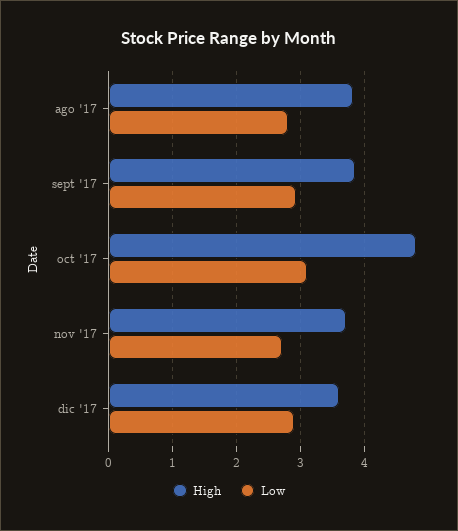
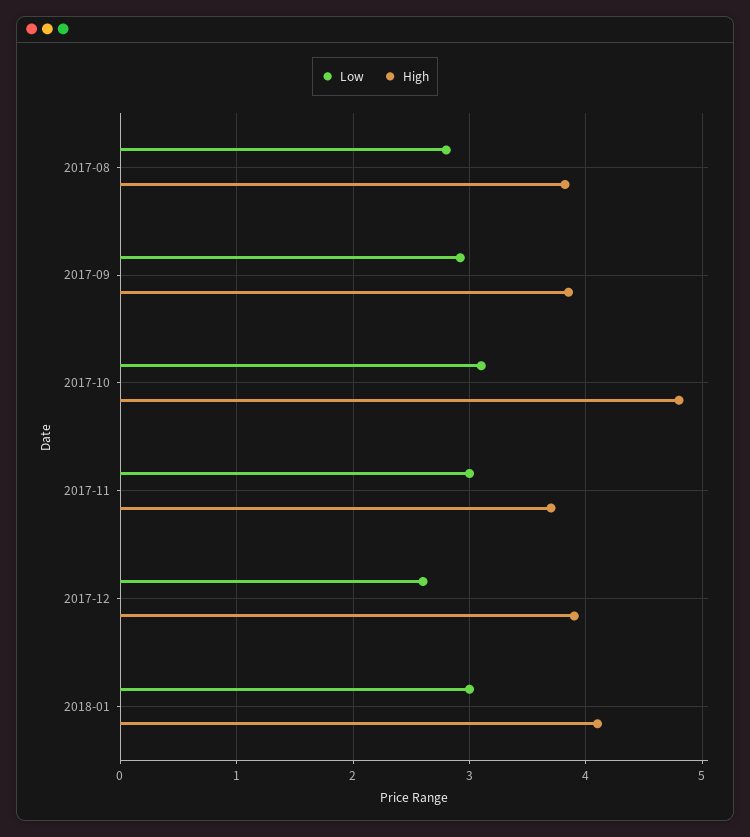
Low, nov '17: 2.7 -> 3
High, dic '17: 3.6 -> 3.9
Low, dic '17: 2.9 -> 2.6
Low, 2018-01: none -> 3
High, 2018-01: none -> 4.1

